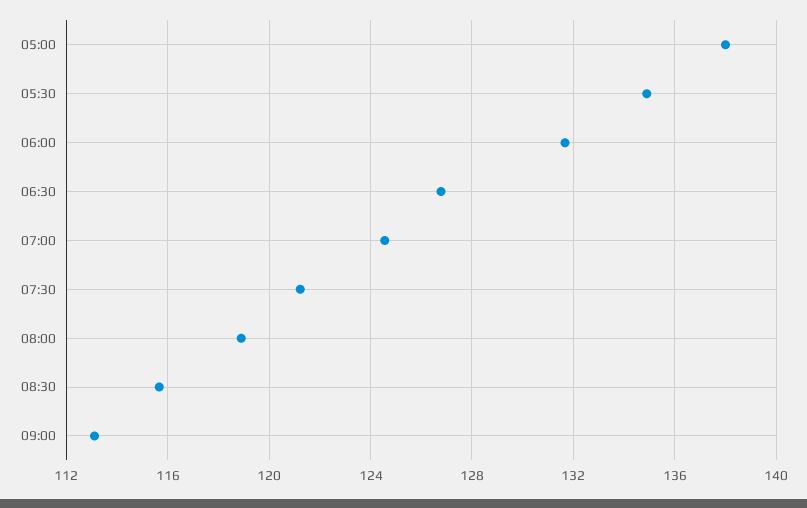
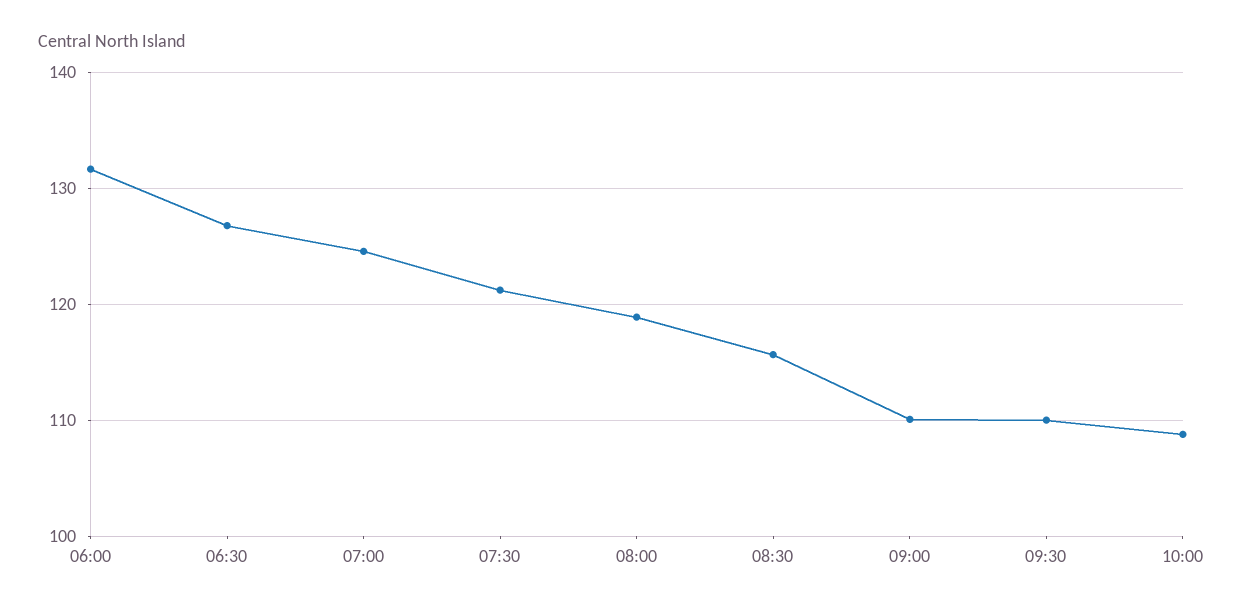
05:00: 138 -> none
05:30: 135 -> none
09:00: 113 -> 110
09:30: none -> 110
10:00: none -> 109

